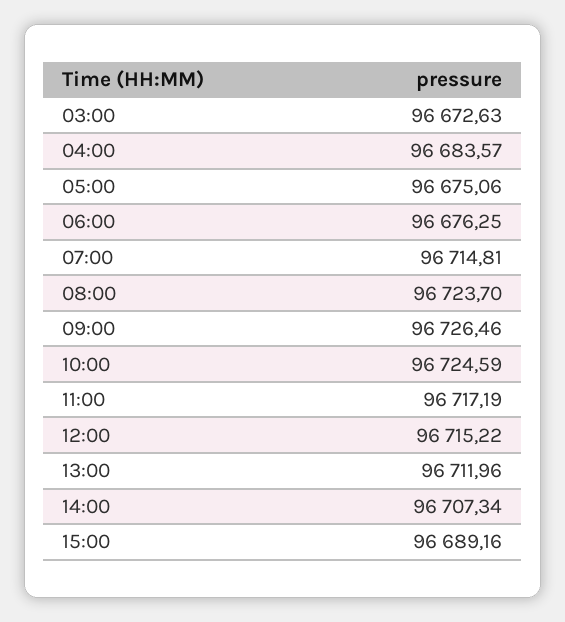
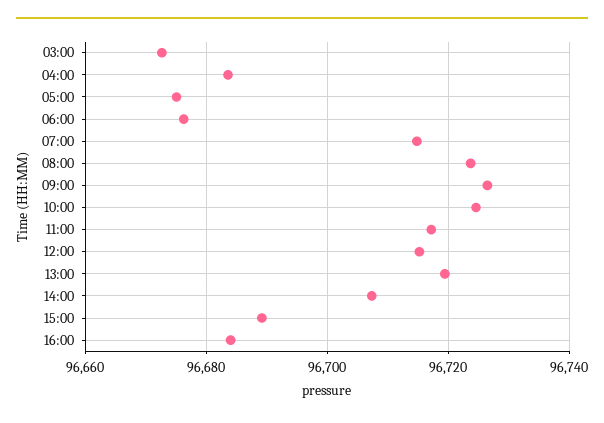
13:00: 96711.96 -> 96720
16:00: none -> 96684

